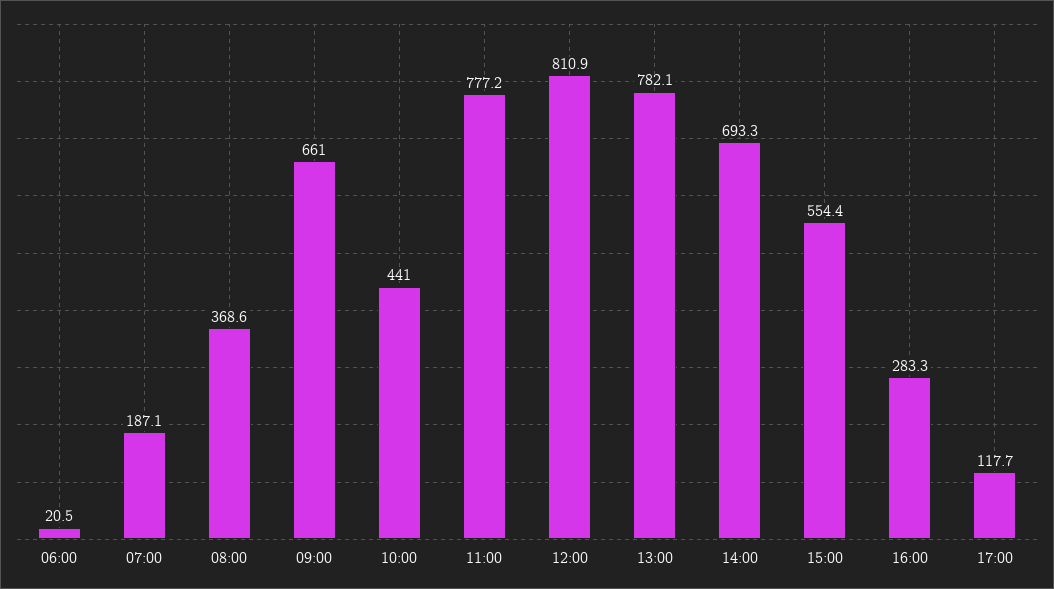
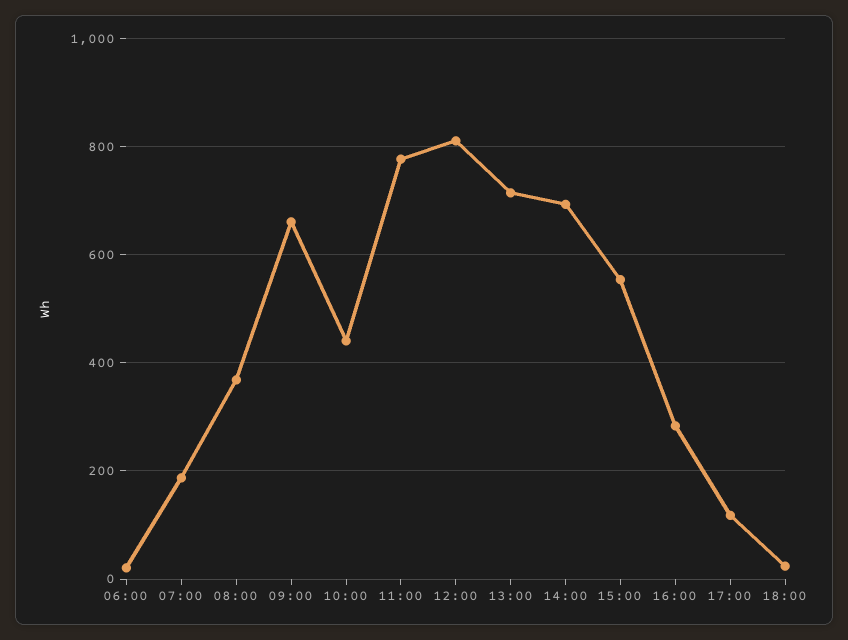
13:00: 782.1 -> 720
18:00: none -> 20

